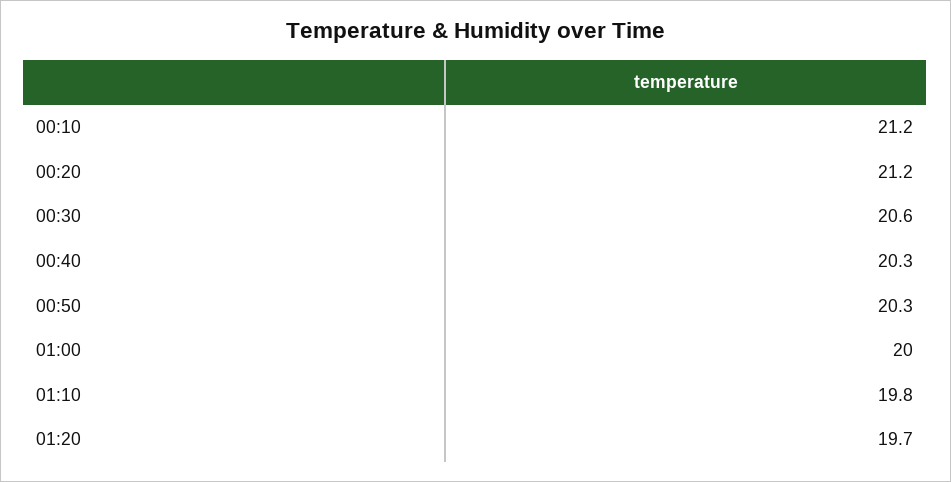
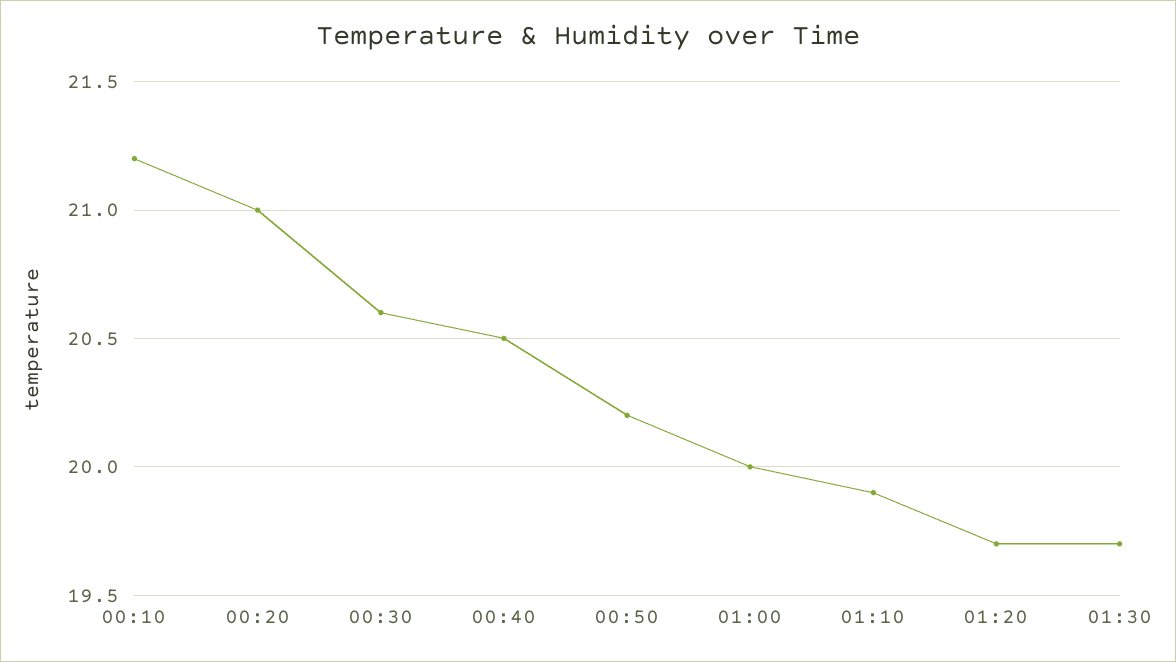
00:20: 21.2 -> 21
00:40: 20.3 -> 20.5
00:50: 20.3 -> 20.2
01:10: 19.8 -> 19.9
01:30: none -> 19.7

